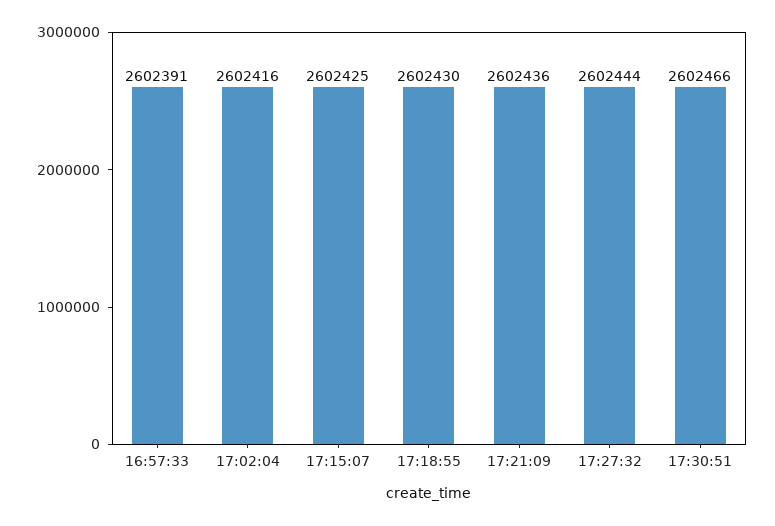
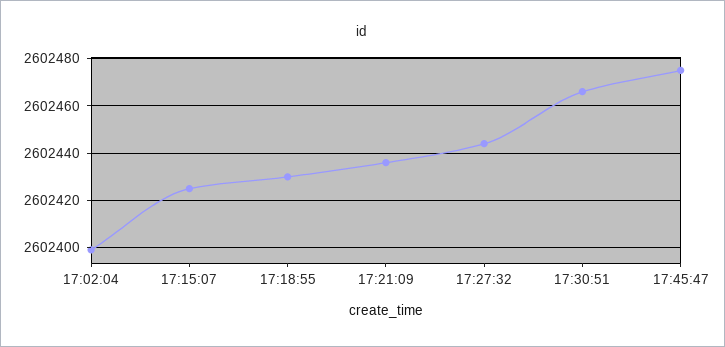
16:57:33: 2602391 -> none
17:02:04: 2602416 -> 2602400
17:45:47: none -> 2602475

